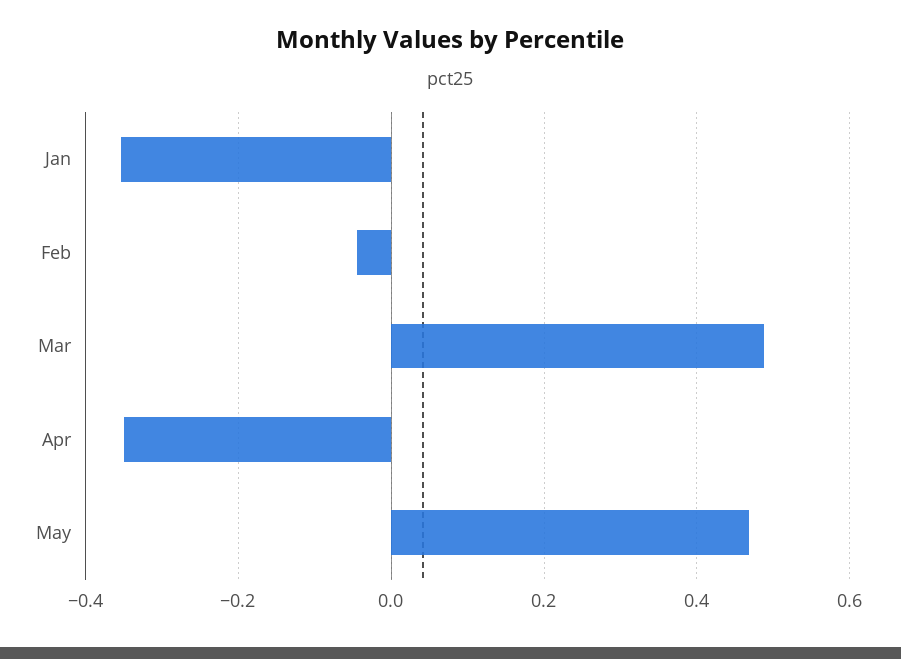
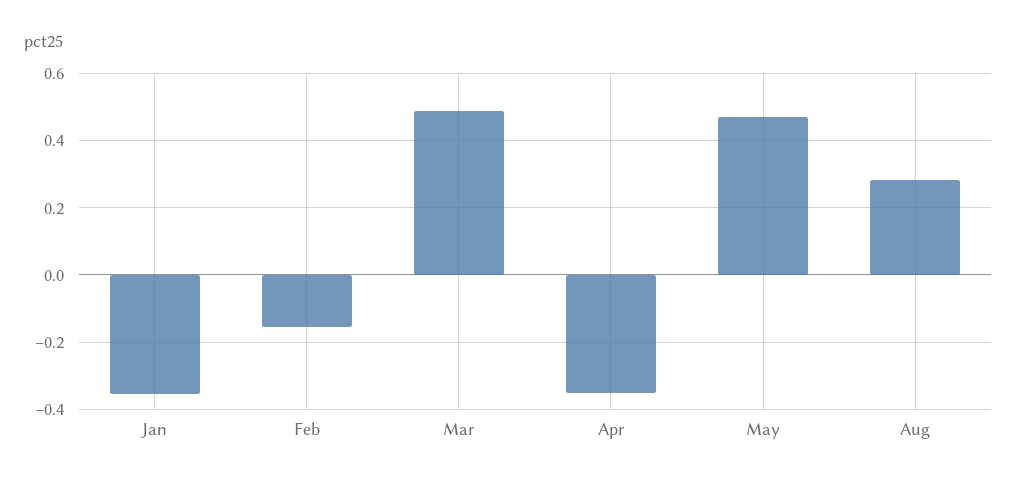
Feb: -0.04 -> -0.16
Aug: none -> 0.28

